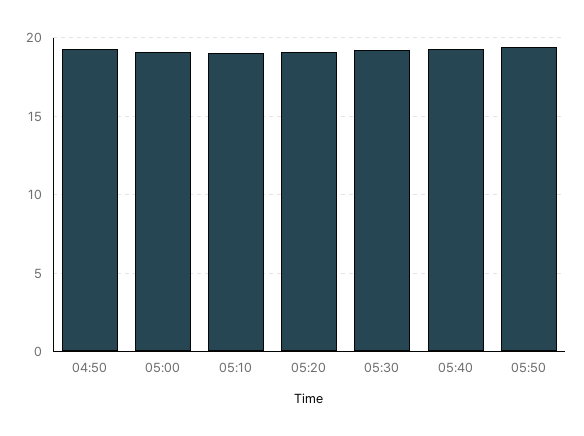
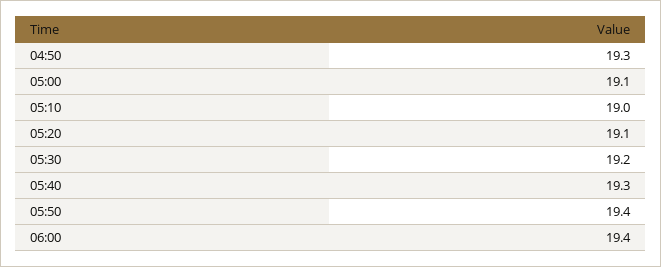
06:00: none -> 19.4

